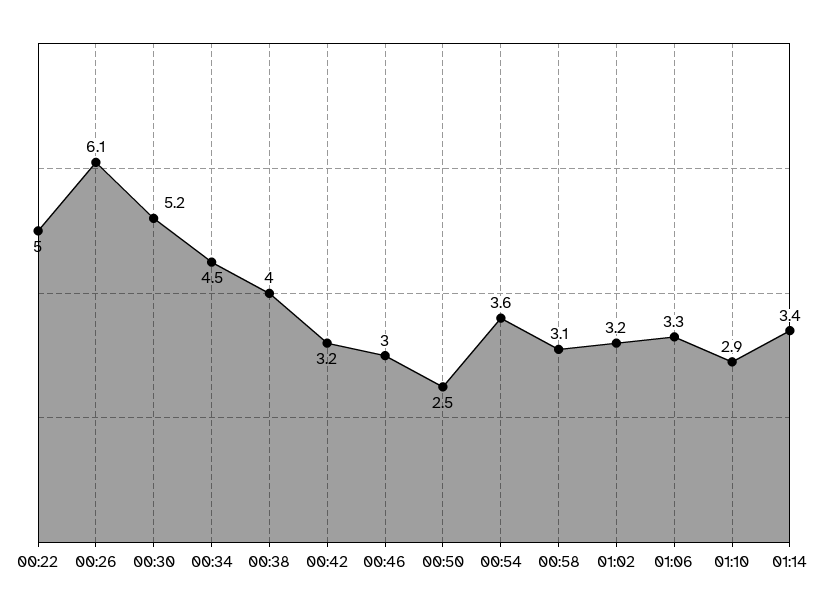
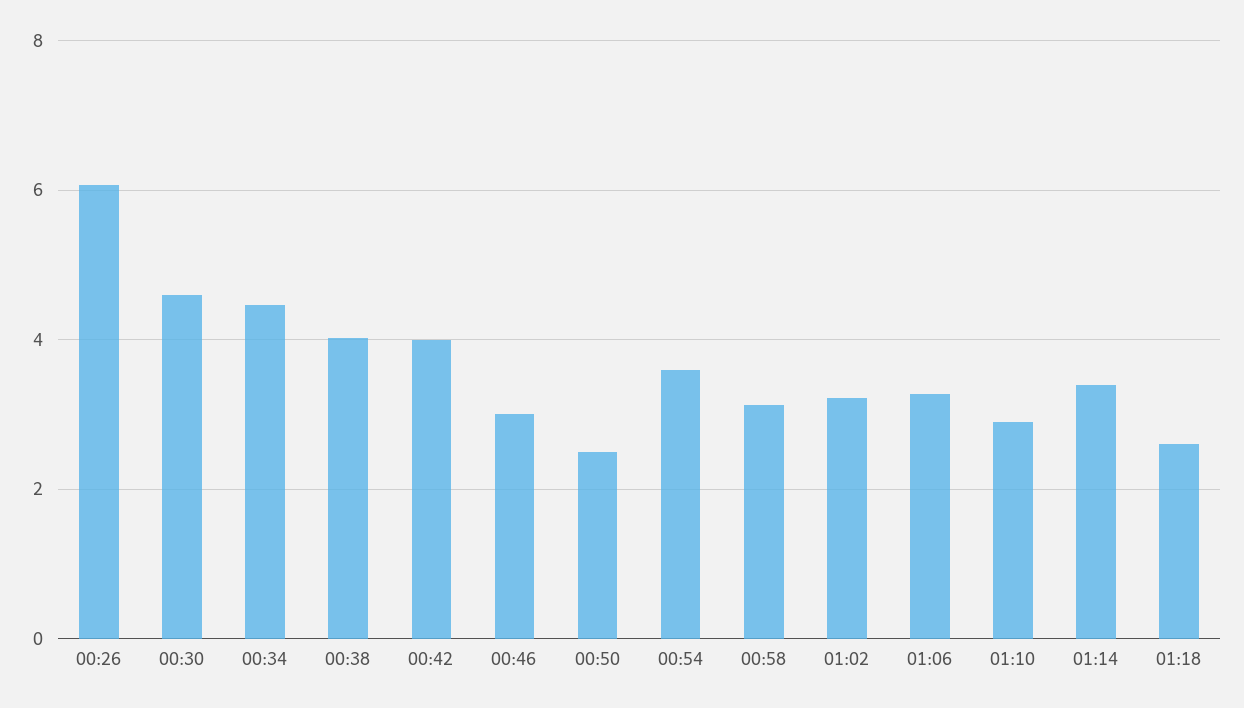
00:22: 5 -> none
00:30: 5.2 -> 4.6
00:42: 3.2 -> 4
01:18: none -> 2.6

